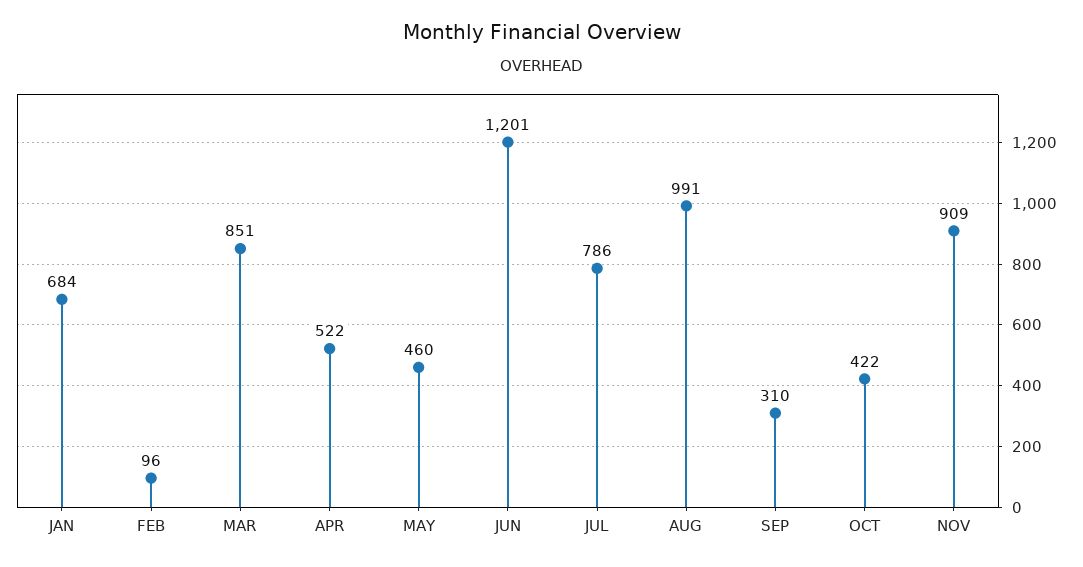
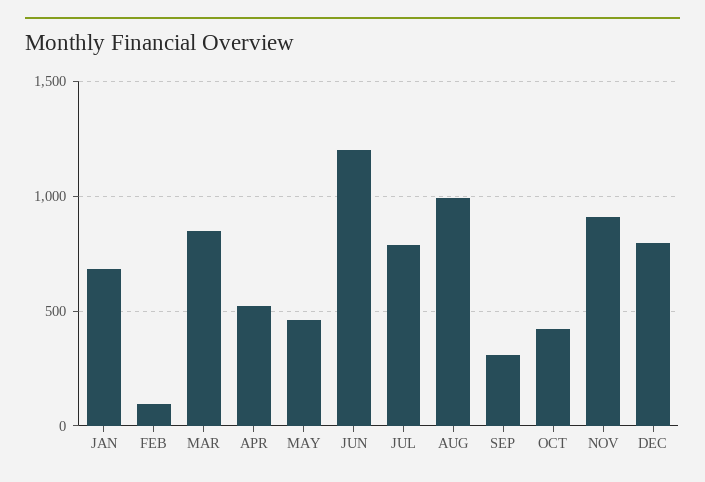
DEC: none -> 800

